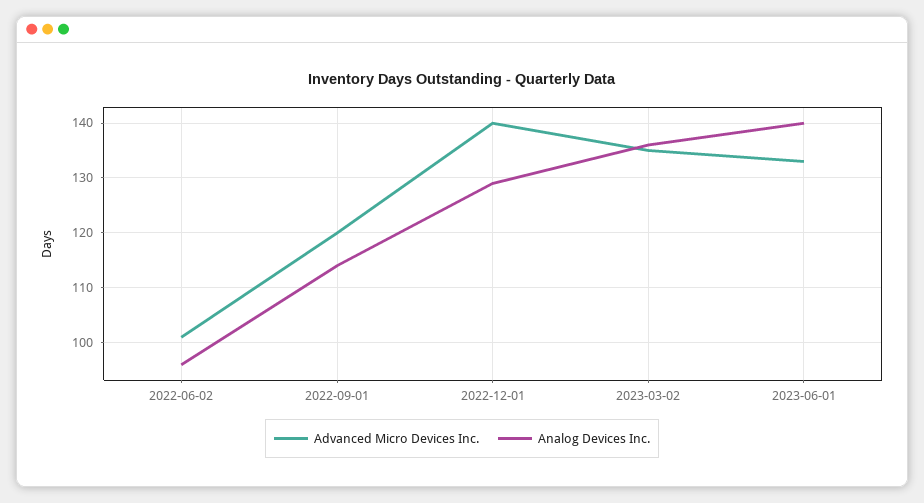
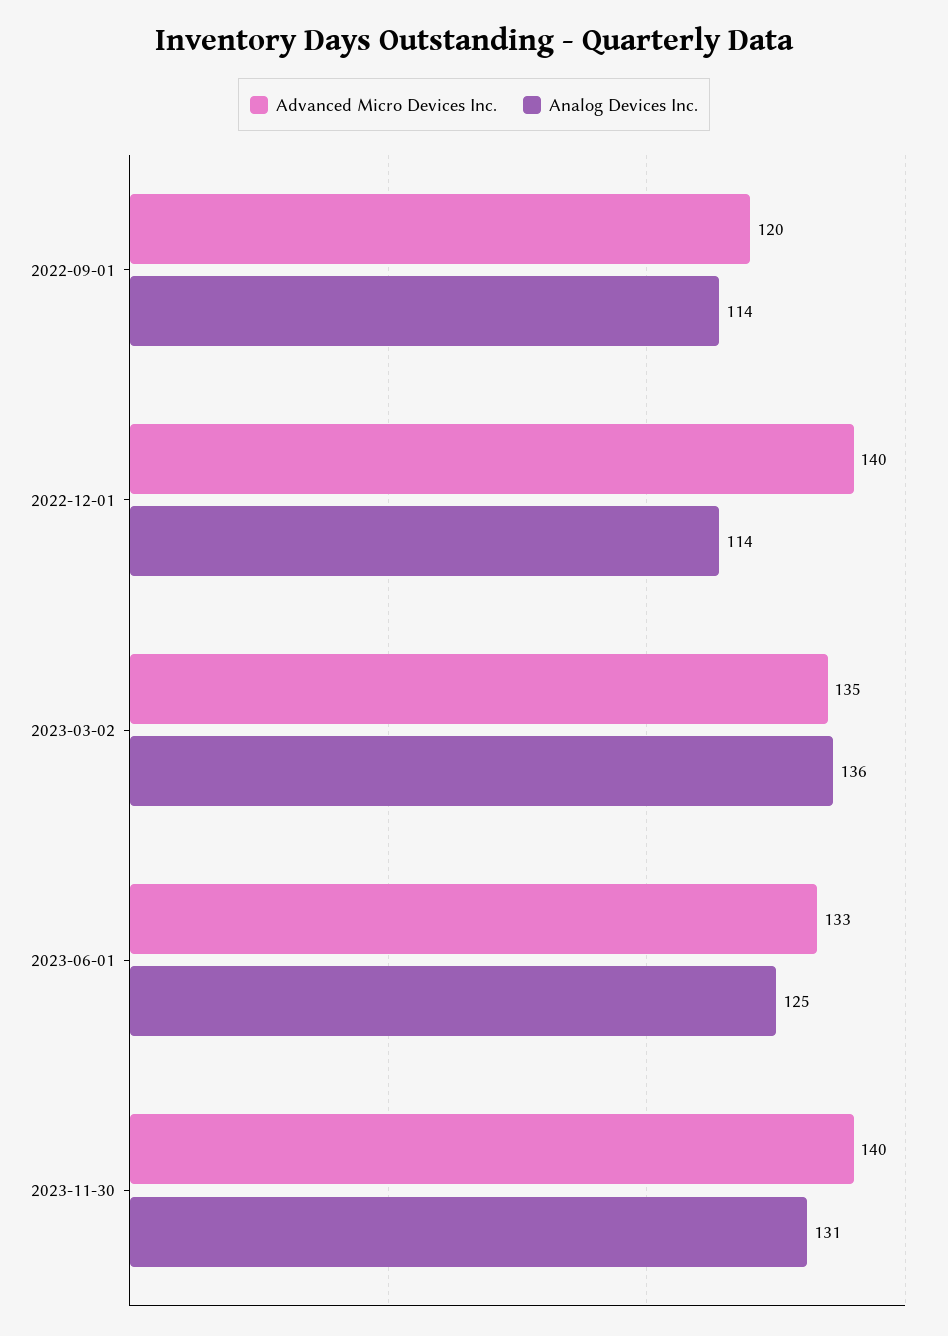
Advanced Micro Devices Inc., 2022-06-02: 100 -> none
Analog Devices Inc., 2022-06-02: 95 -> none
Analog Devices Inc., 2022-12-01: 130 -> 114
Analog Devices Inc., 2023-06-01: 140 -> 125
Advanced Micro Devices Inc., 2023-11-30: none -> 140
Analog Devices Inc., 2023-11-30: none -> 131

